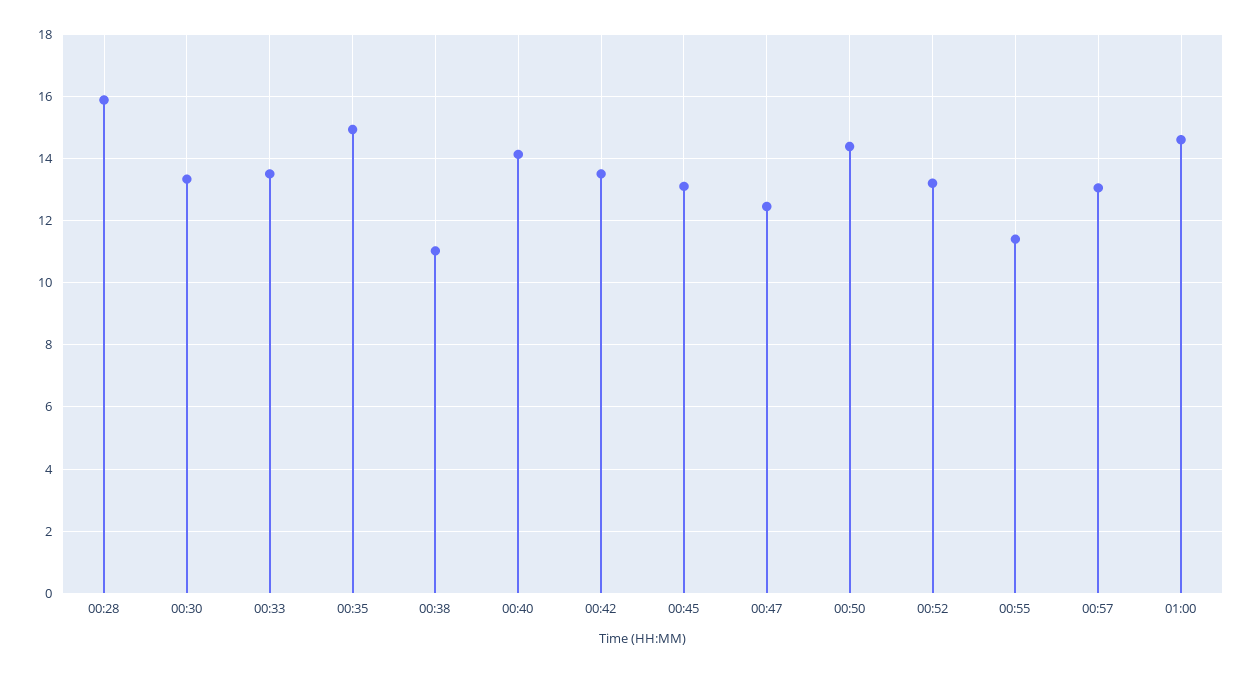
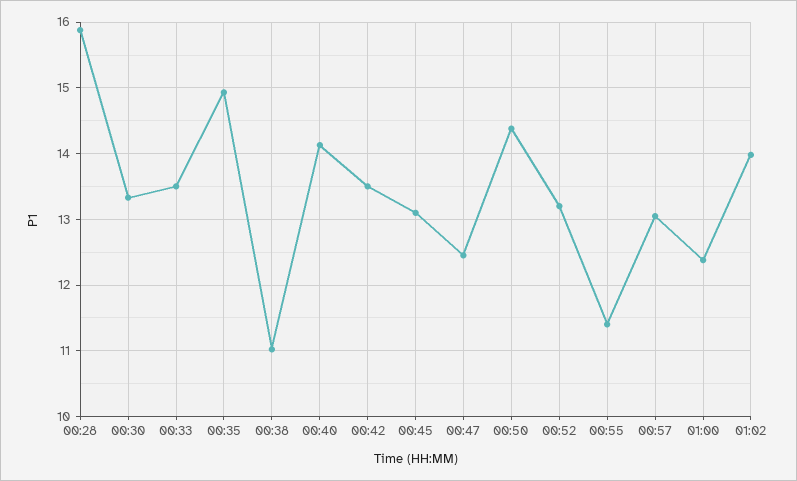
01:00: 14.6 -> 12.4
01:02: none -> 14

